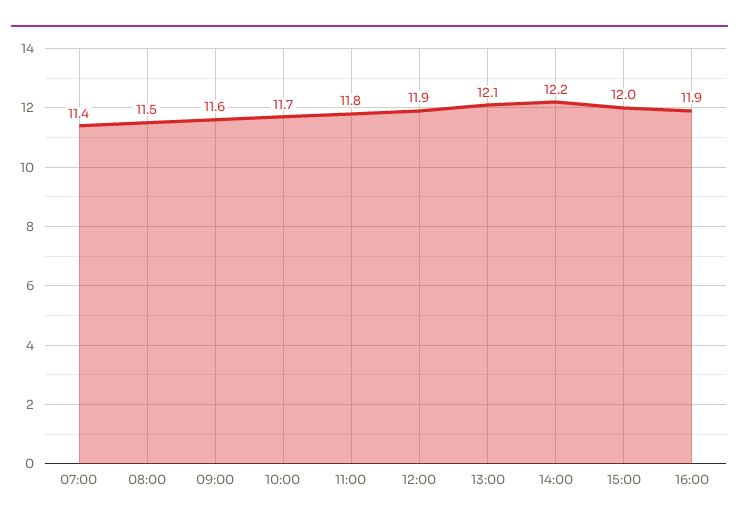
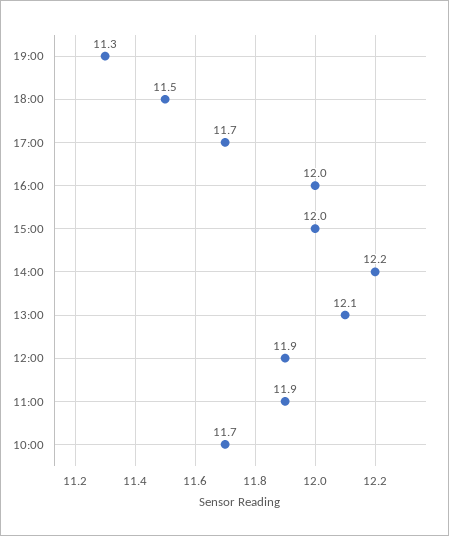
07:00: 11.4 -> none
08:00: 11.5 -> none
09:00: 11.6 -> none
11:00: 11.8 -> 11.9
16:00: 11.9 -> 12
19:00: none -> 11.3
18:00: none -> 11.5
17:00: none -> 11.7

